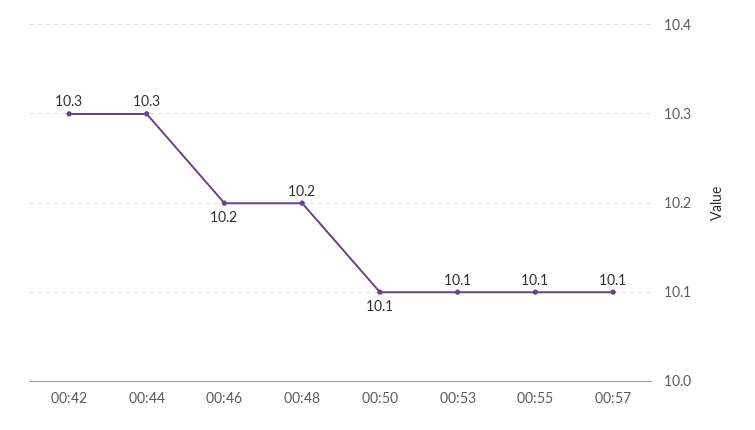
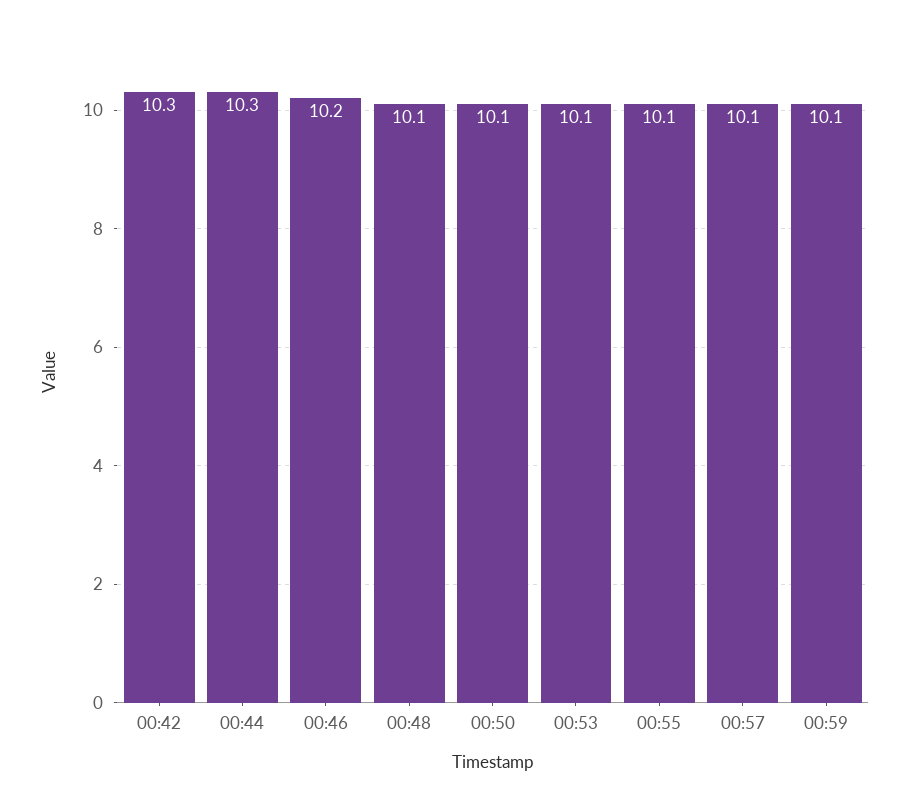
00:48: 10.2 -> 10.1
00:59: none -> 10.1

